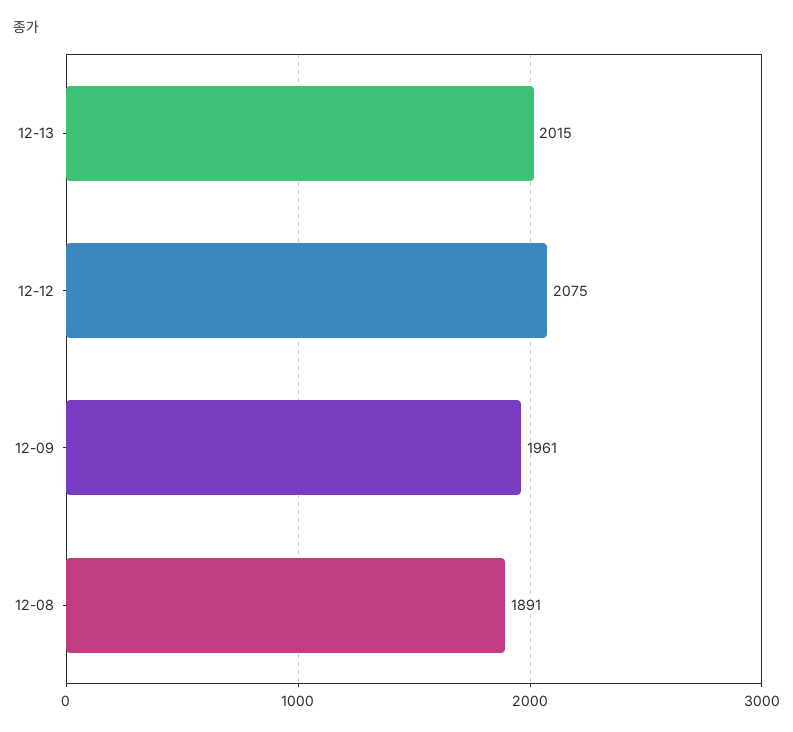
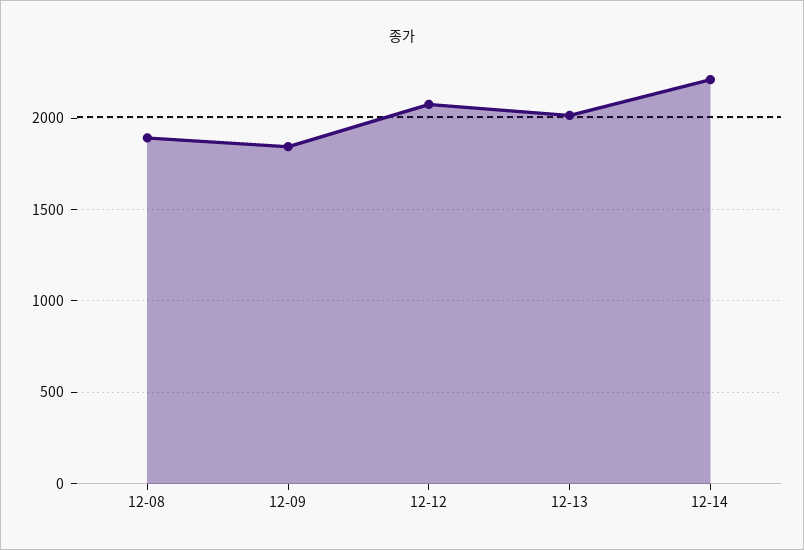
12-09: 1961 -> 1850
12-14: none -> 2200

